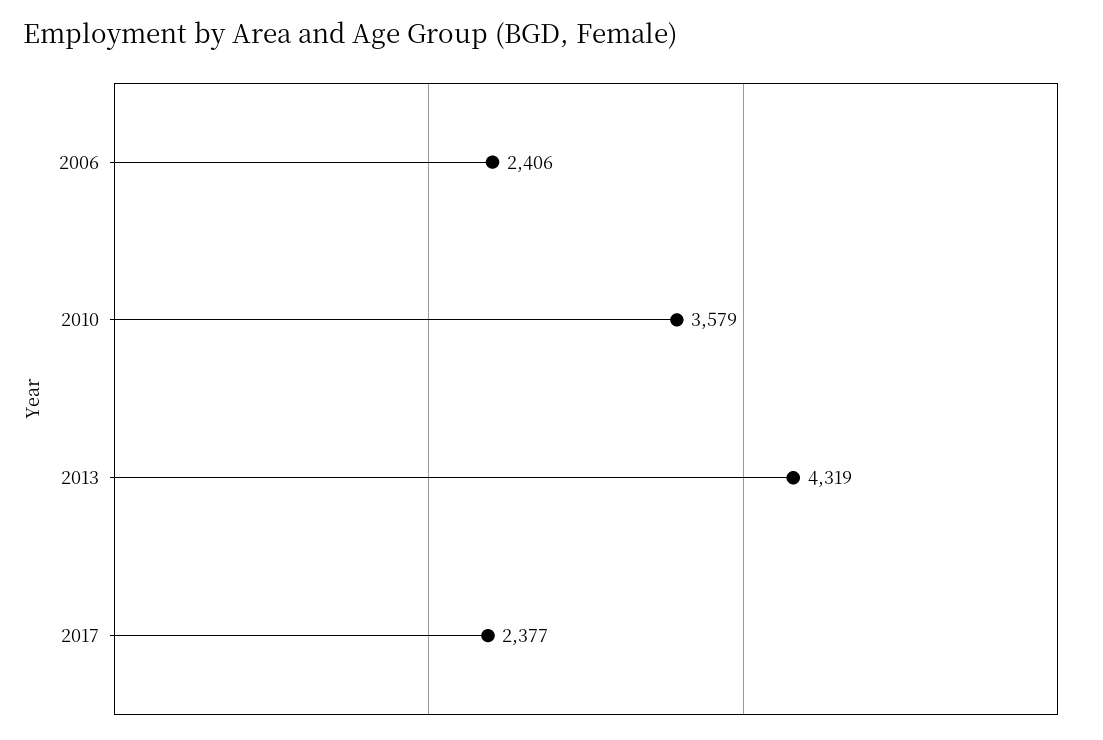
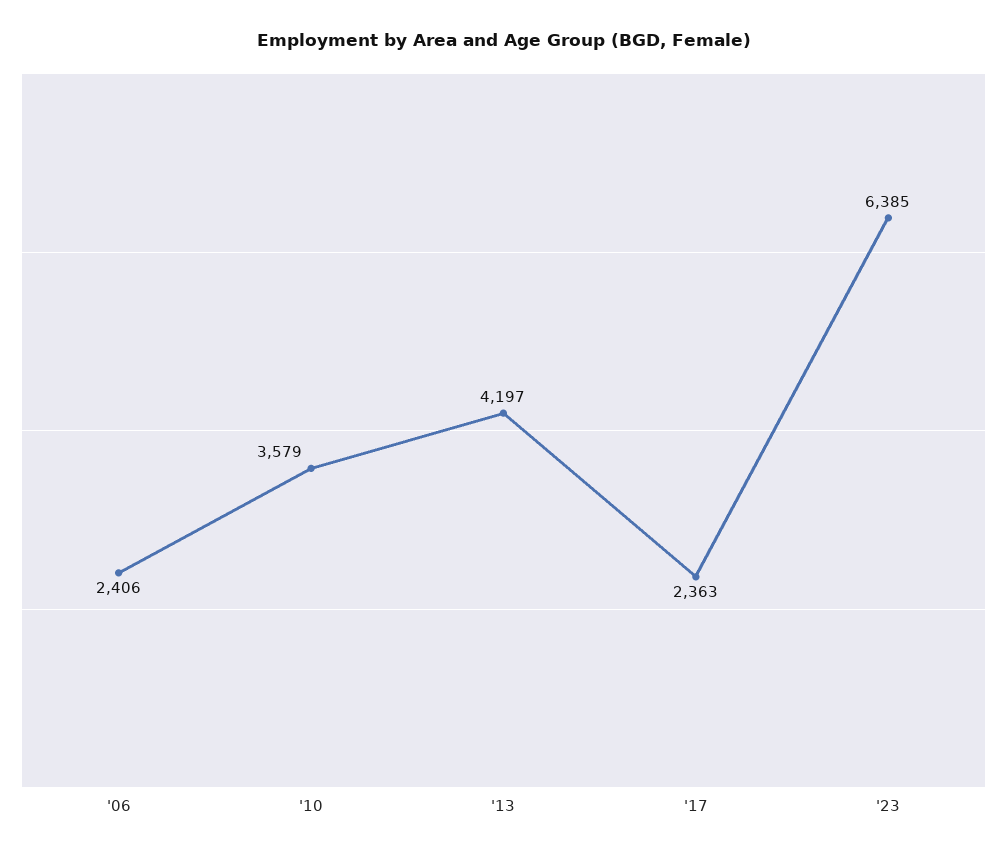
2013: 4319 -> 4197
2017: 2377 -> 2363
'23: none -> 6385

